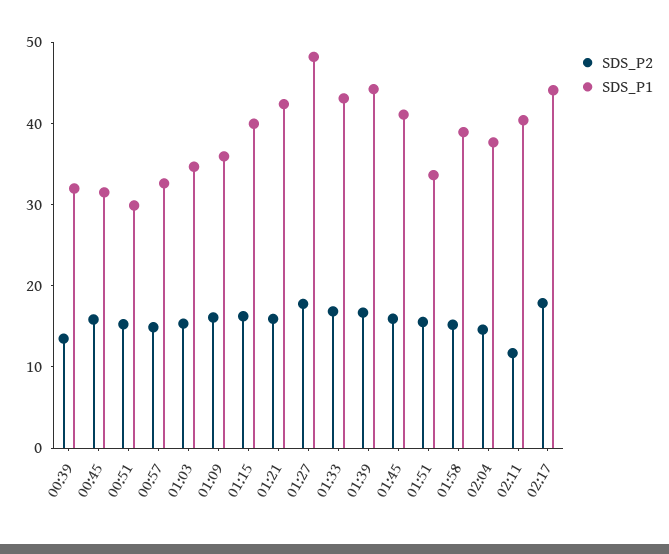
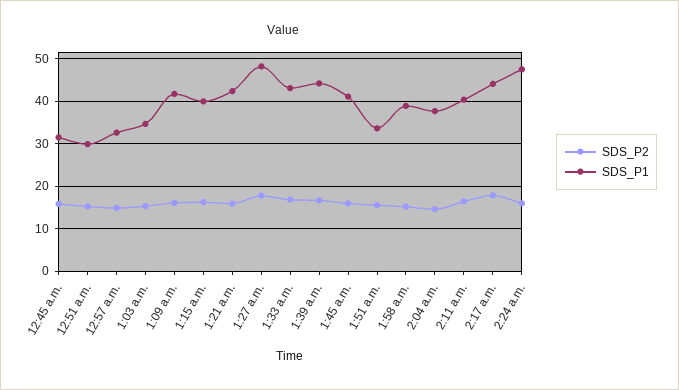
SDS_P2, 00:39: 14 -> none
SDS_P1, 00:39: 32 -> none
SDS_P1, 01:09: 36 -> 42
SDS_P2, 02:11: 12 -> 16
SDS_P2, 2:24 a.m.: none -> 16
SDS_P1, 2:24 a.m.: none -> 48

